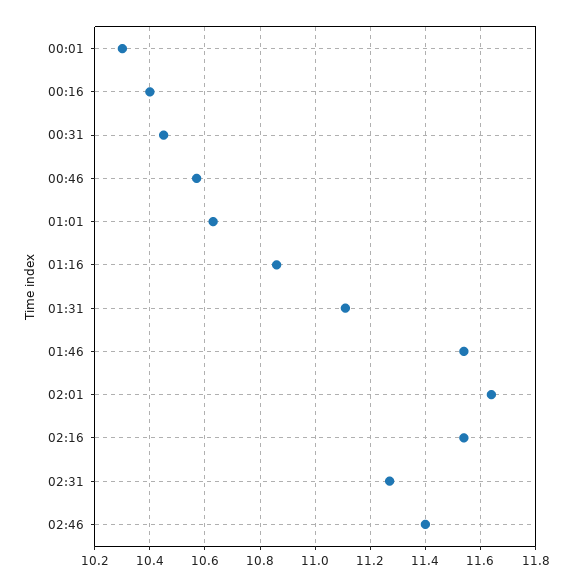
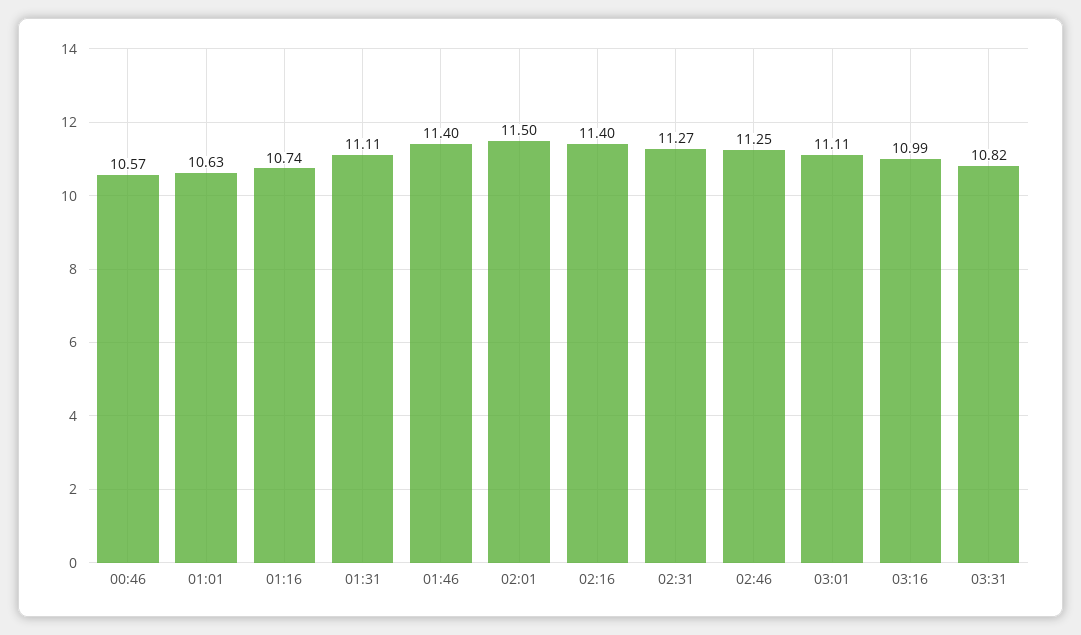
00:01: 10.3 -> none
00:16: 10.4 -> none
00:31: 10.45 -> none
01:16: 10.85 -> 10.74
01:46: 11.55 -> 11.4
02:01: 11.65 -> 11.5
02:16: 11.55 -> 11.4
02:46: 11.4 -> 11.25
03:01: none -> 11.11
03:16: none -> 10.99
03:31: none -> 10.82

